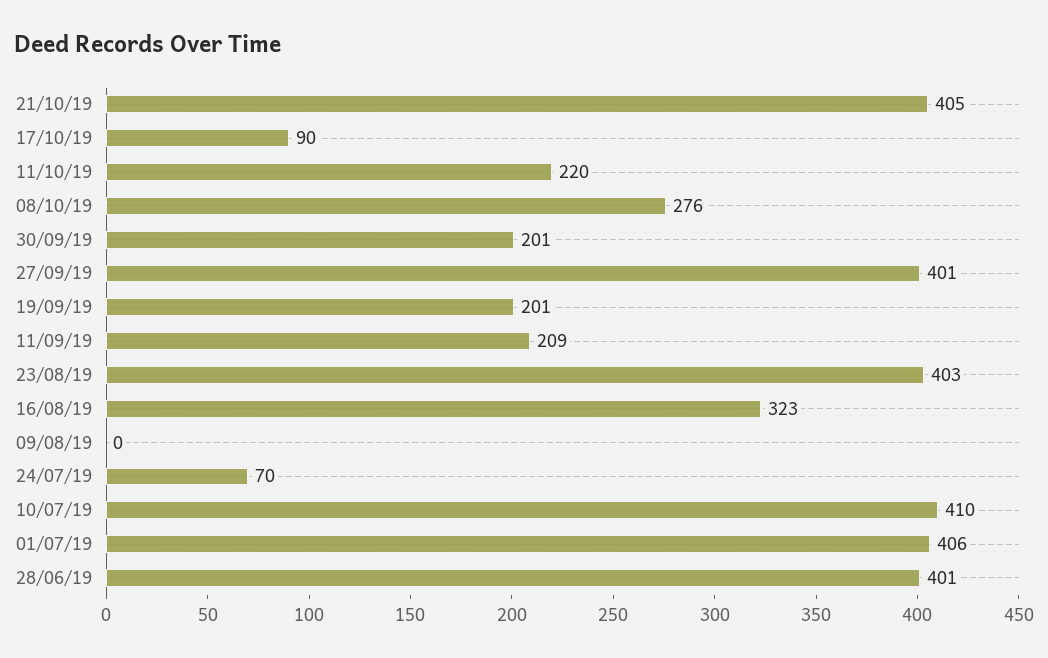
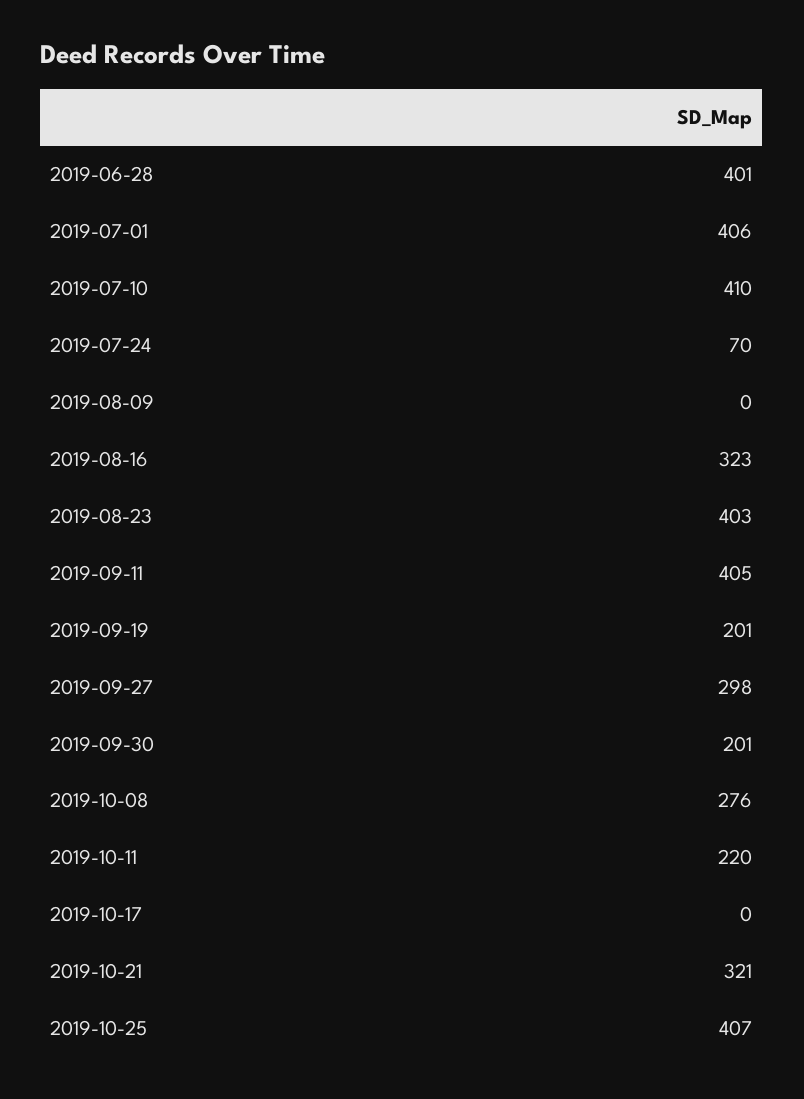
21/10/19: 405 -> 321
17/10/19: 90 -> 0
27/09/19: 401 -> 298
11/09/19: 209 -> 405
2019-10-25: none -> 407

